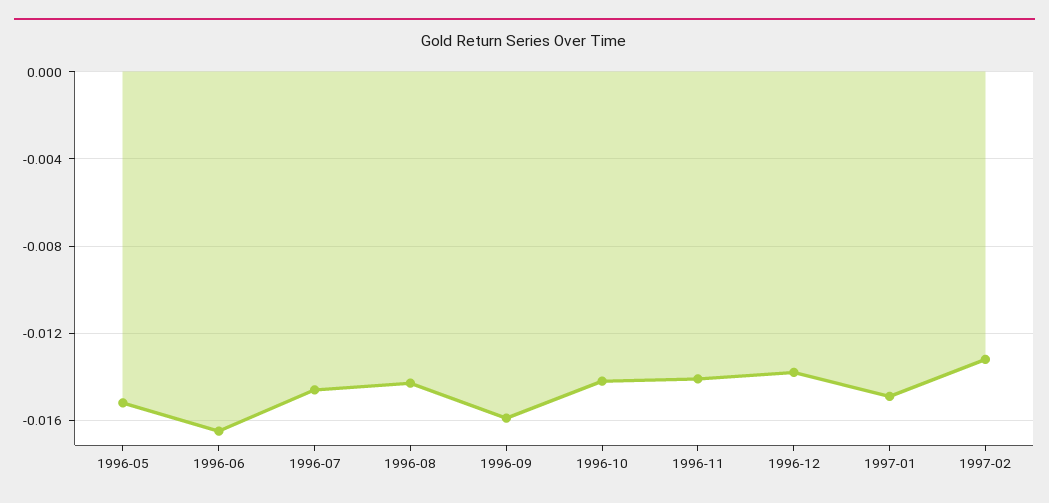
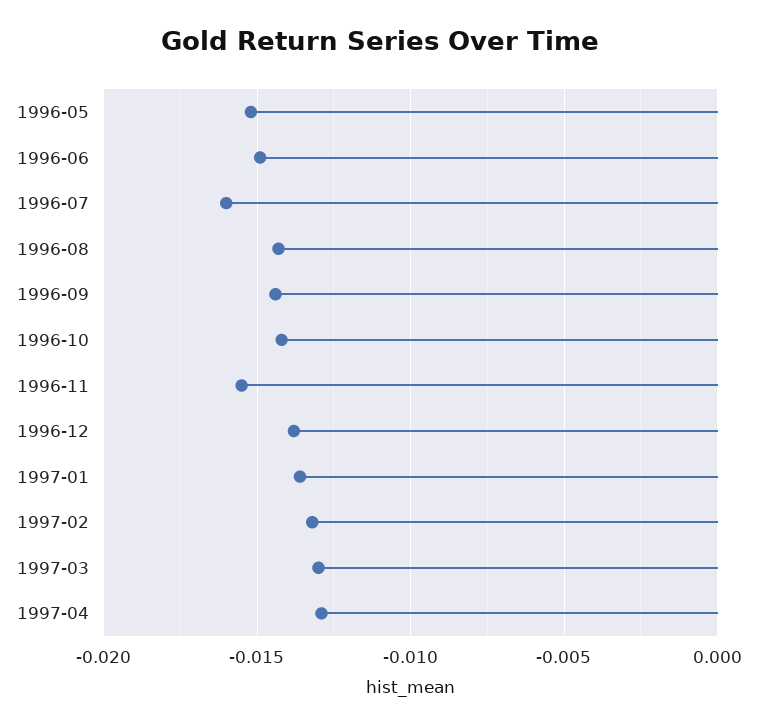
1996-06: -0.0165 -> -0.015
1996-07: -0.0145 -> -0.016
1996-09: -0.016 -> -0.0145
1996-11: -0.014 -> -0.0155
1997-01: -0.015 -> -0.0135
1997-03: none -> -0.013
1997-04: none -> -0.013

